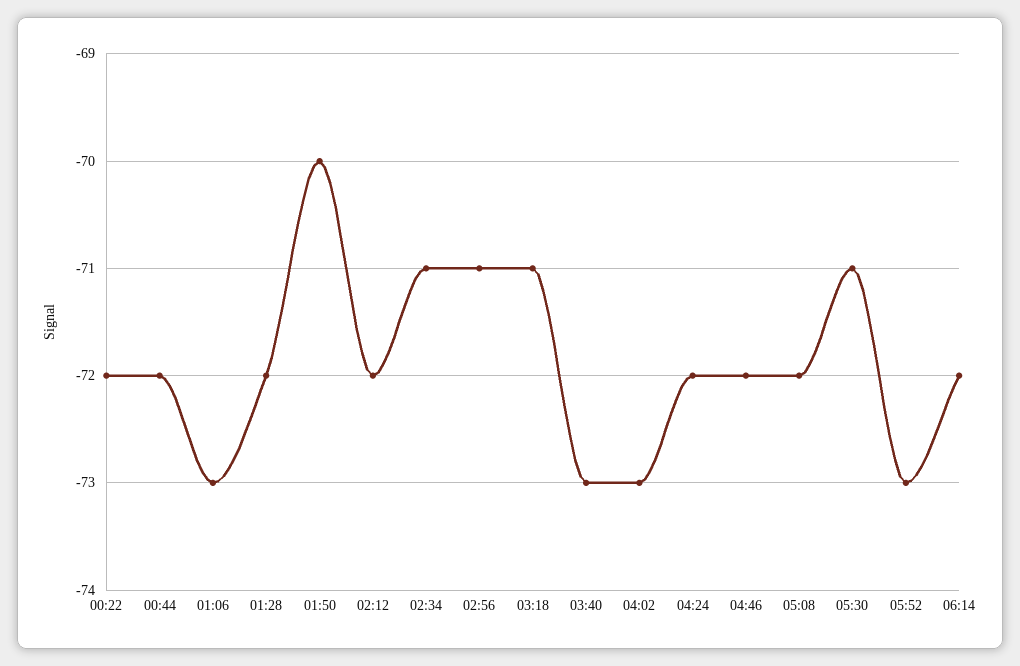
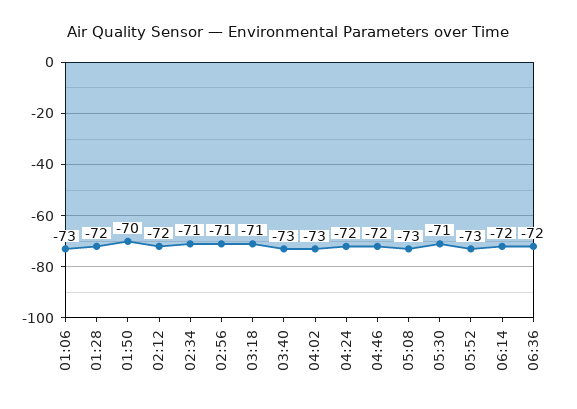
00:22: -72 -> none
00:44: -72 -> none
05:08: -72 -> -73
06:36: none -> -72

